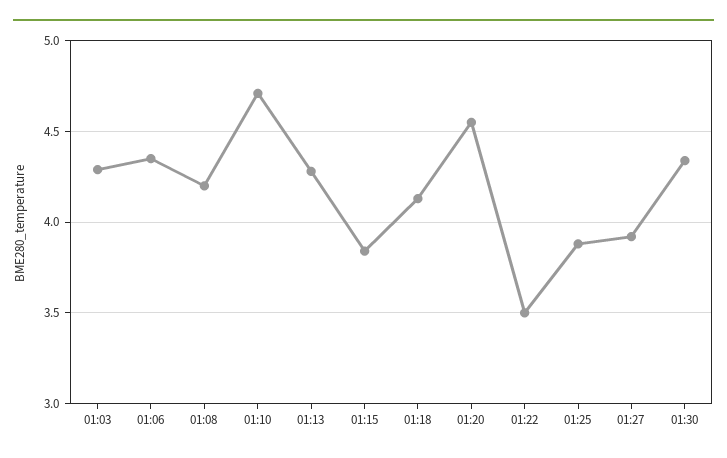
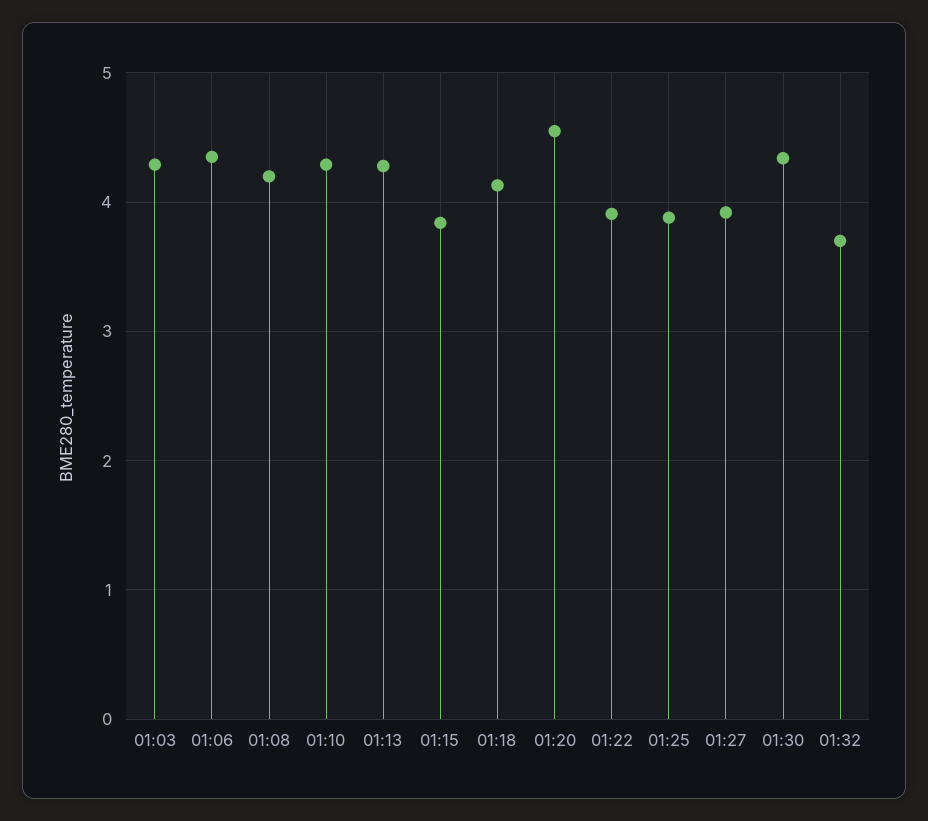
01:10: 4.7 -> 4.3
01:22: 3.5 -> 3.9
01:32: none -> 3.7

